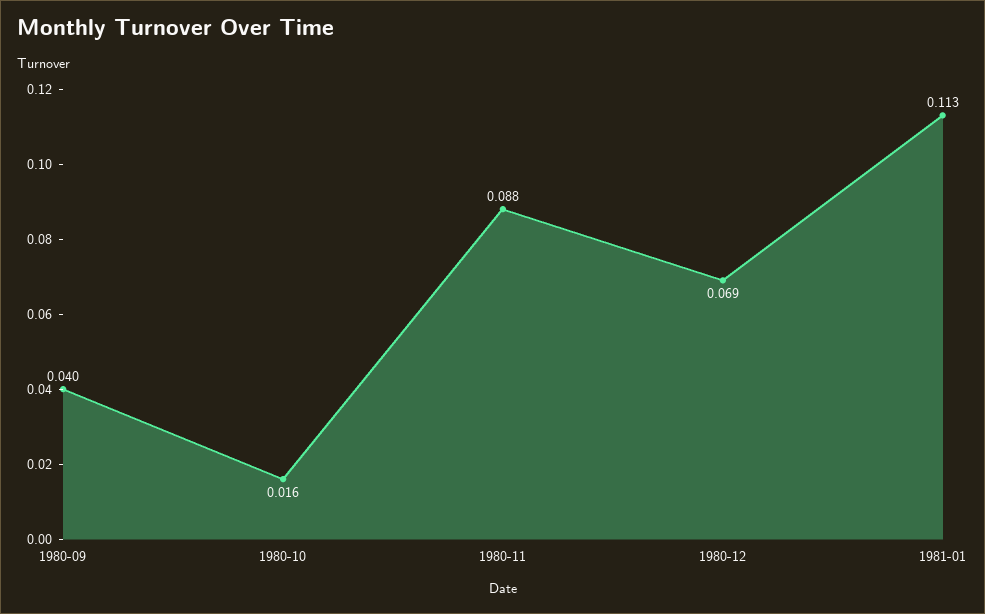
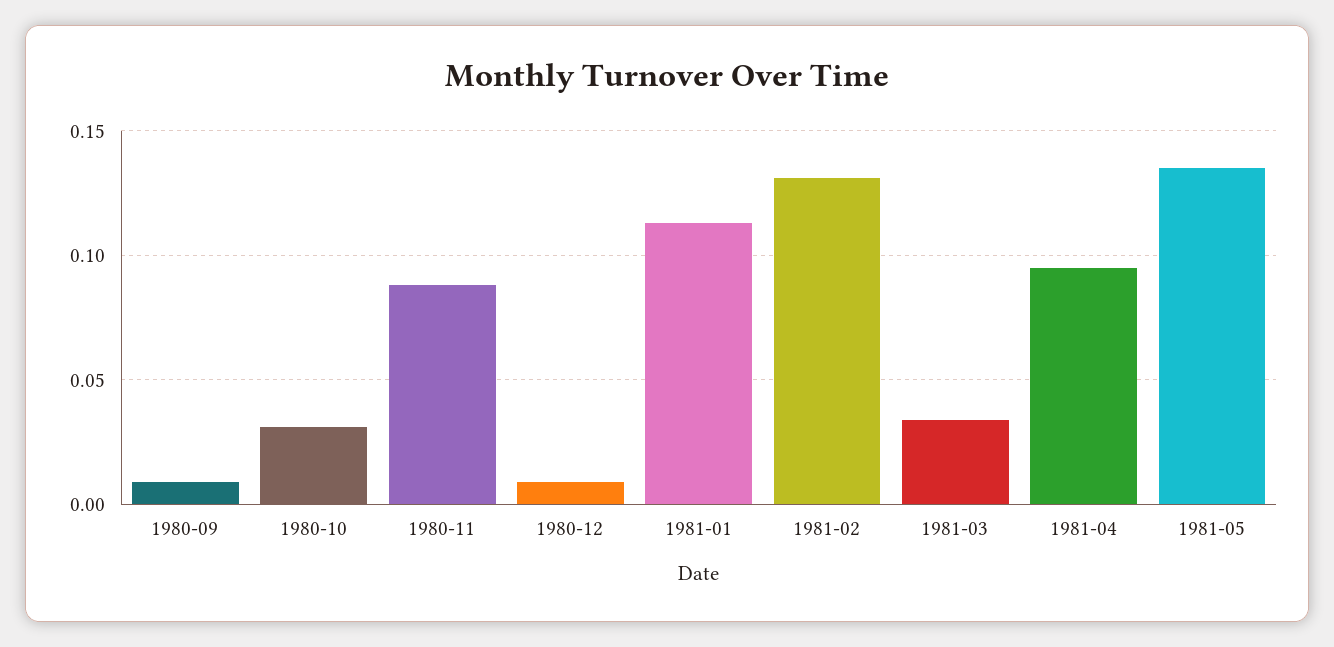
1980-09: 0.04 -> 0.01
1980-10: 0.016 -> 0.03
1980-12: 0.069 -> 0.01
1981-02: none -> 0.13
1981-03: none -> 0.035
1981-04: none -> 0.095
1981-05: none -> 0.135

